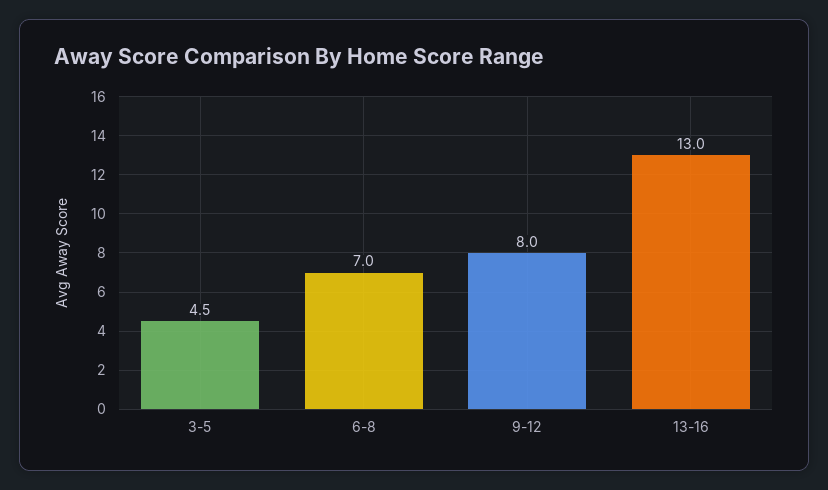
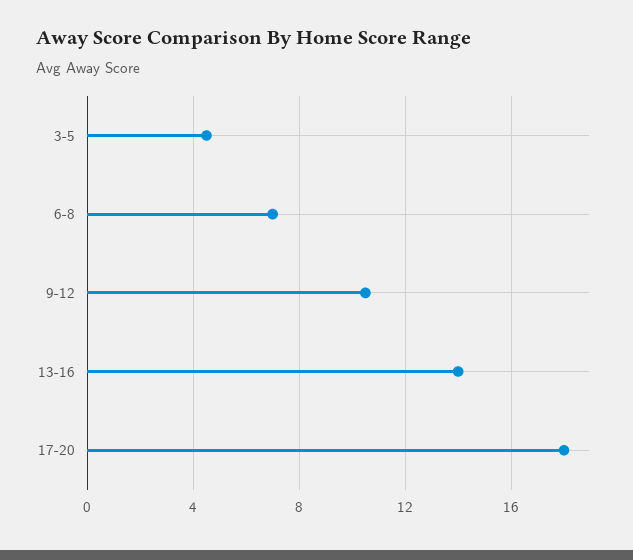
9-12: 8 -> 10.5
13-16: 13 -> 14
17-20: none -> 18

